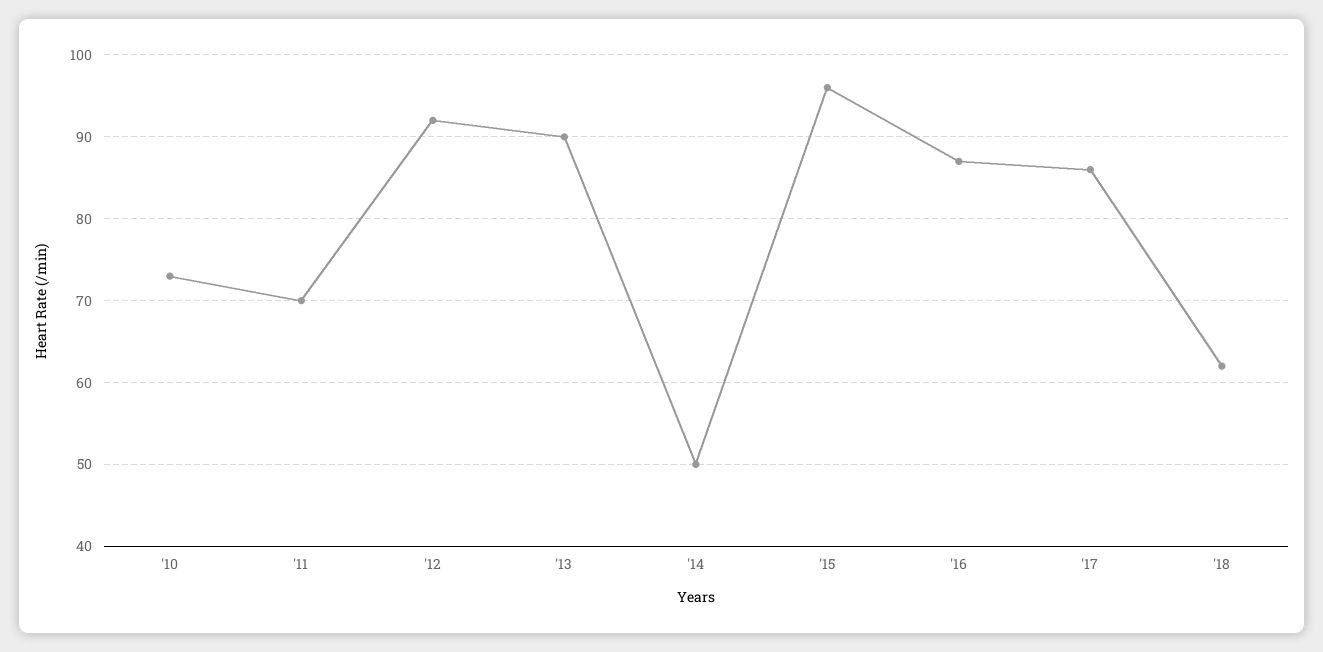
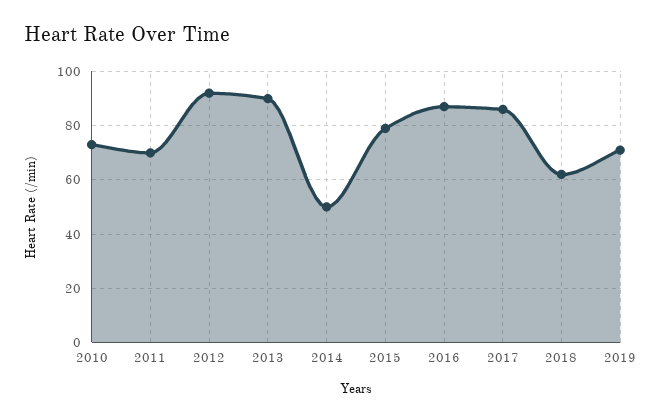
'15: 96 -> 80
2019: none -> 70

